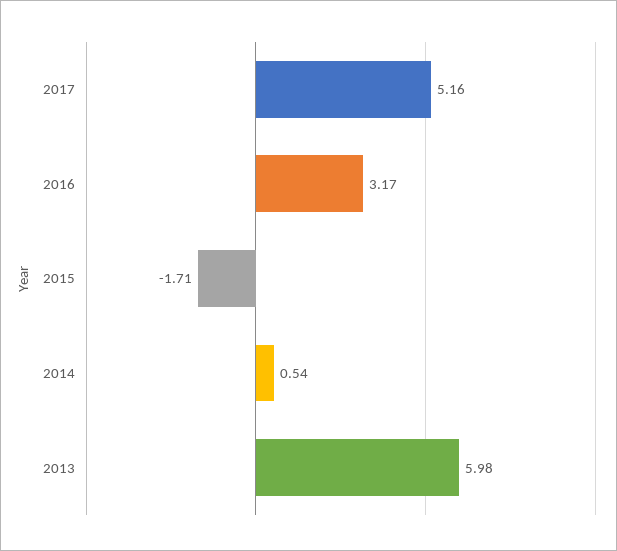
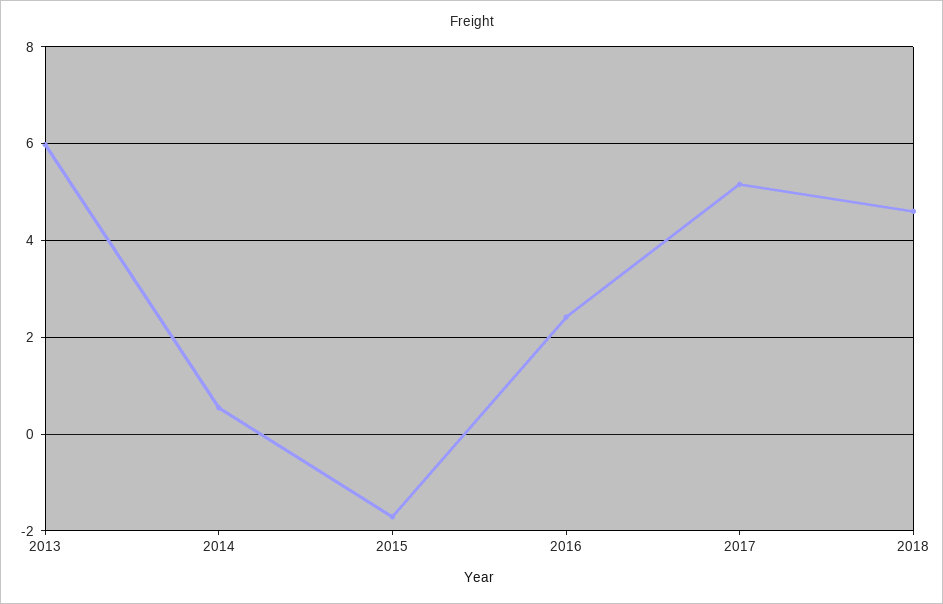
2016: 3.17 -> 2.4
2018: none -> 4.6

